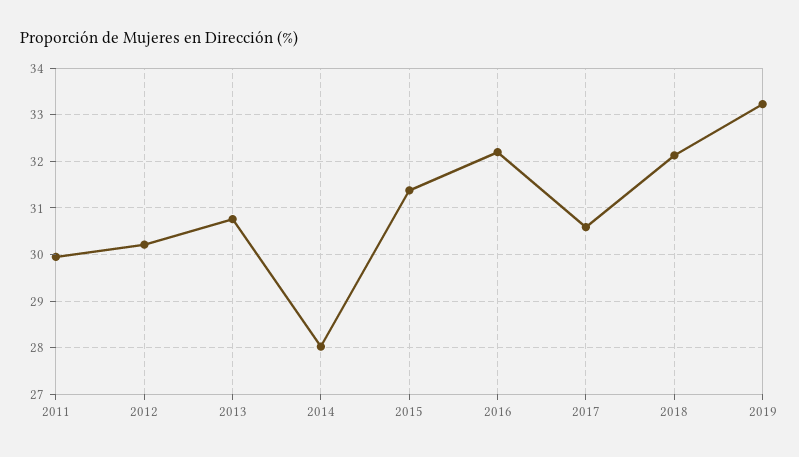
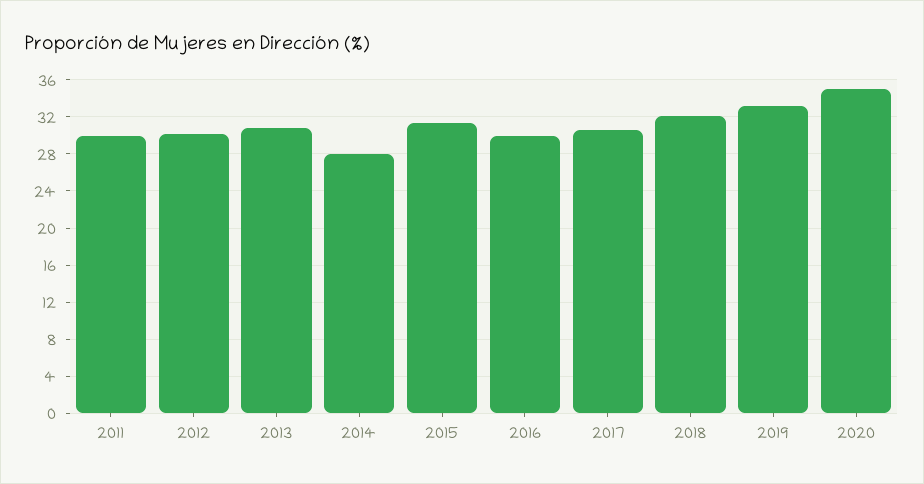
2016: 32.2 -> 30
2020: none -> 35

